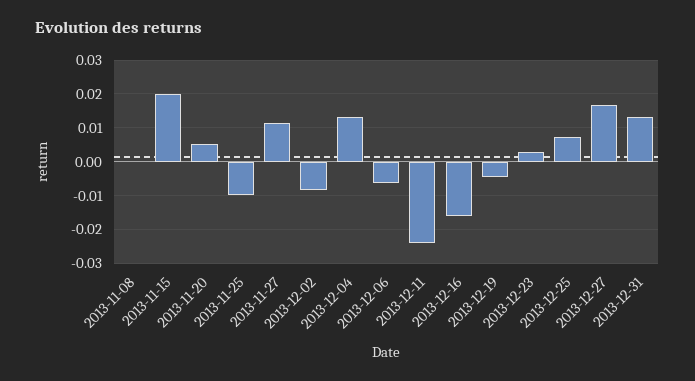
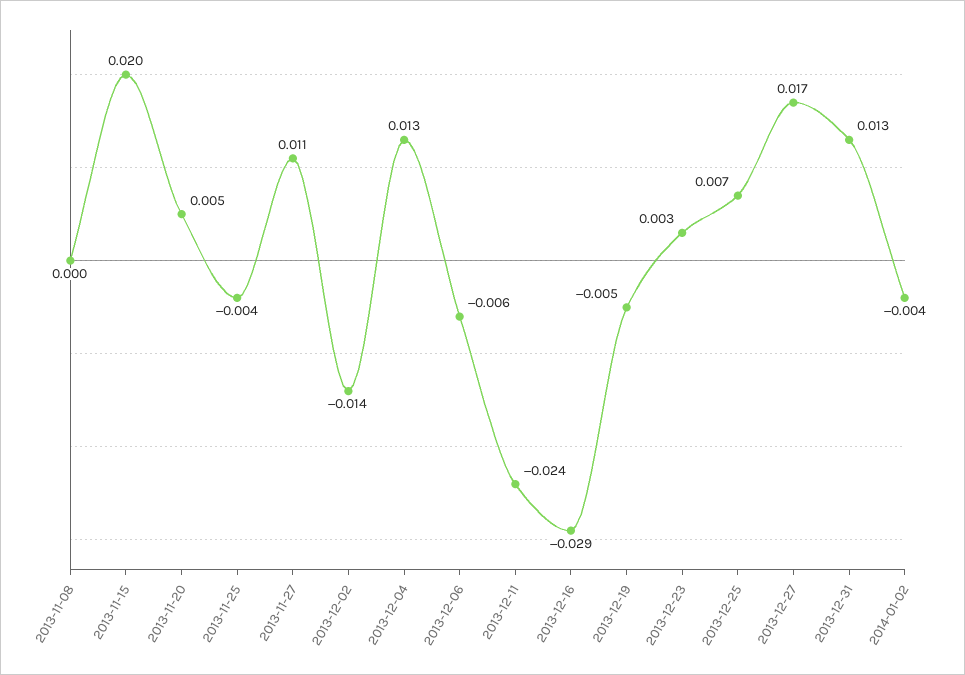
2013-11-25: -0.01 -> -0.004
2013-12-02: -0.008 -> -0.014
2013-12-16: -0.016 -> -0.029
2014-01-02: none -> -0.004

